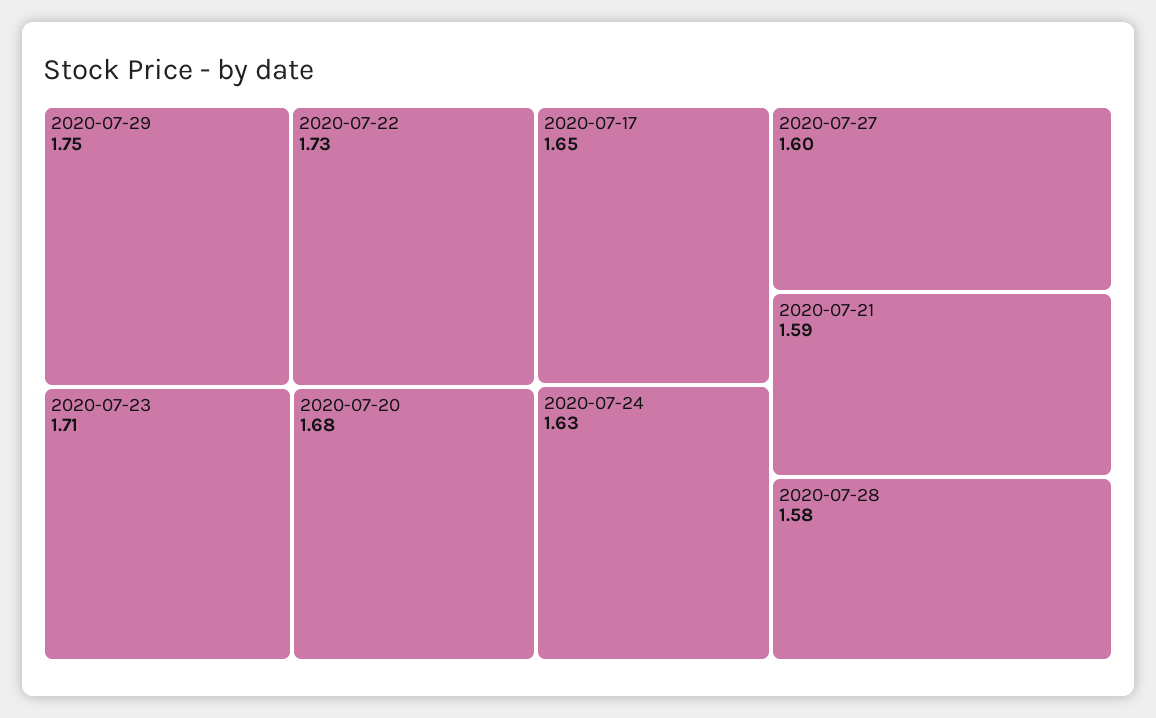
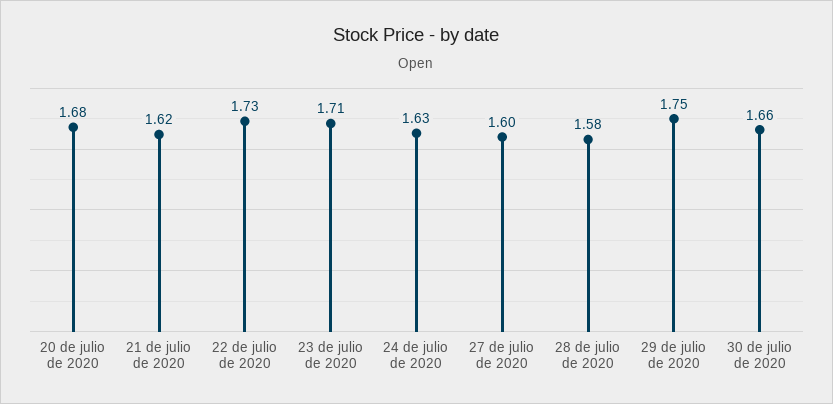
2020-07-17: 1.65 -> none
2020-07-21: 1.59 -> 1.62
30 de julio de 2020: none -> 1.66

